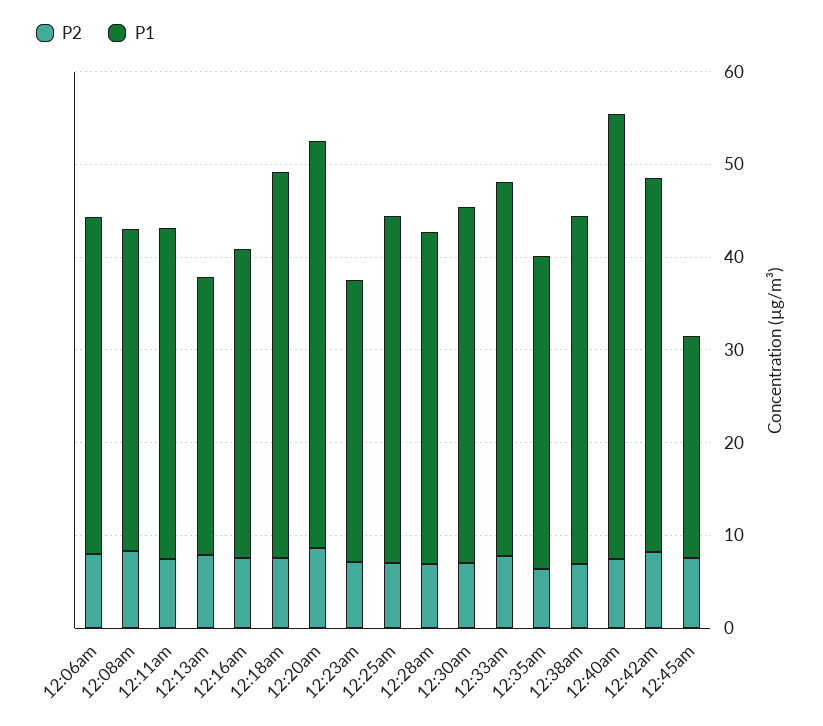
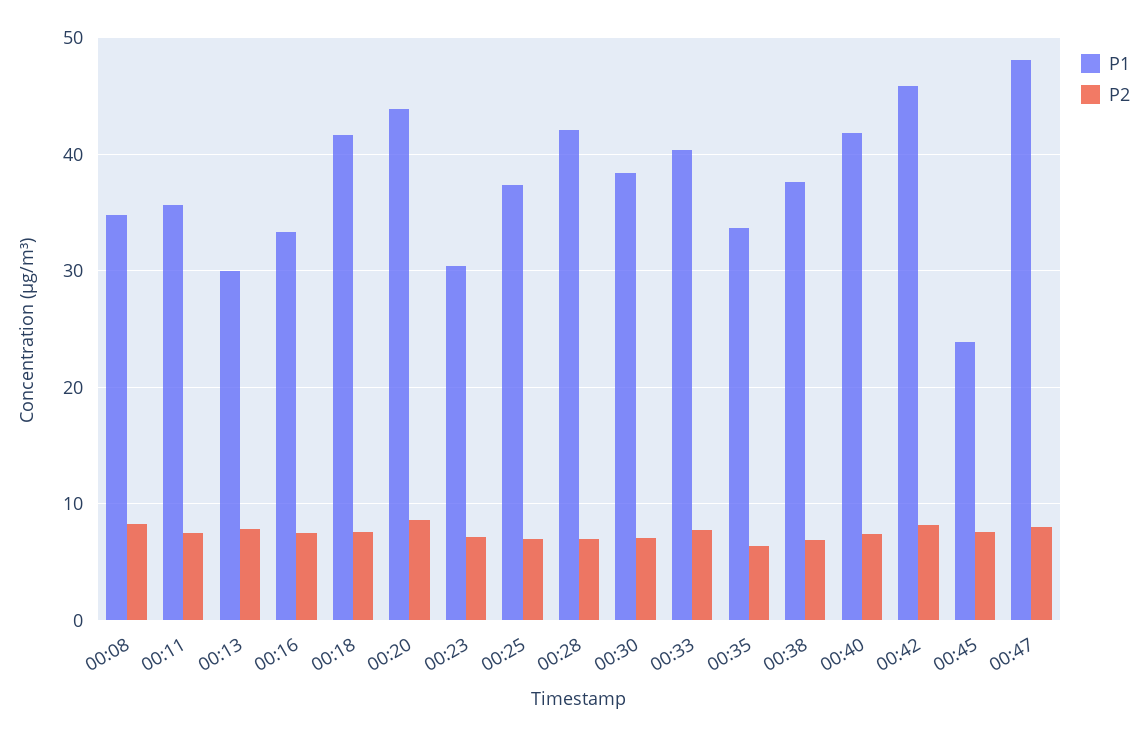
P2, 12:06am: 8 -> none
P1, 12:06am: 36 -> none
P1, 12:28am: 36 -> 42
P1, 12:40am: 48 -> 42
P1, 12:42am: 40 -> 46
P1, 00:47: none -> 48
P2, 00:47: none -> 8

